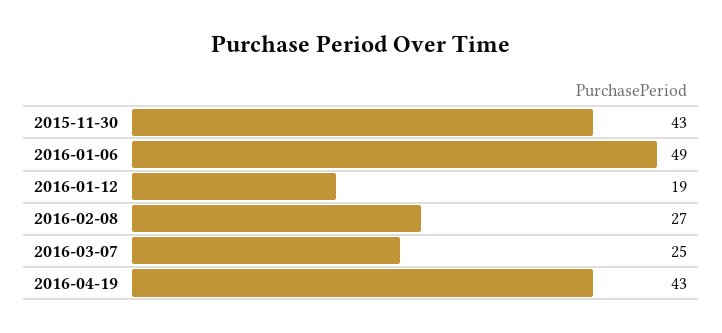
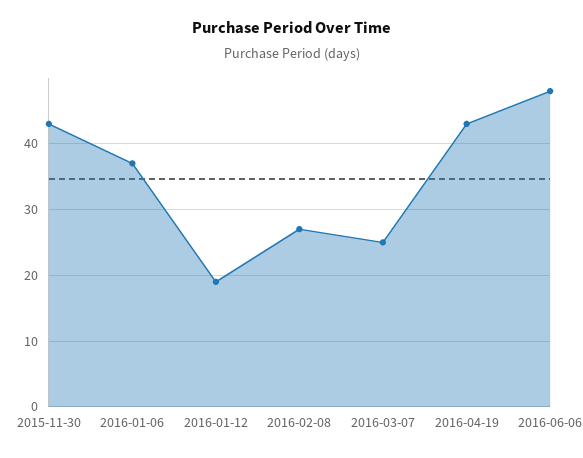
2016-01-06: 49 -> 37
2016-06-06: none -> 48

